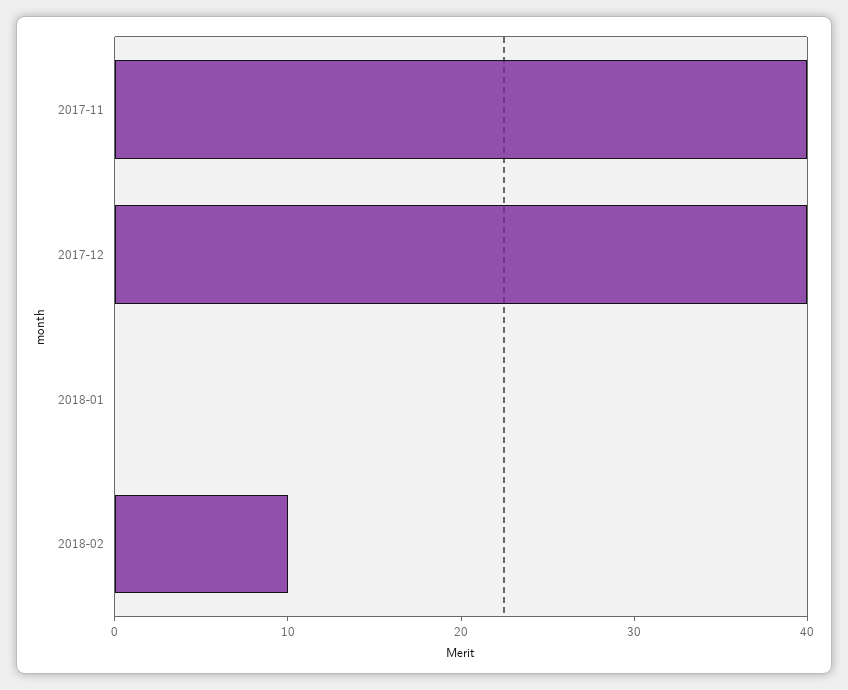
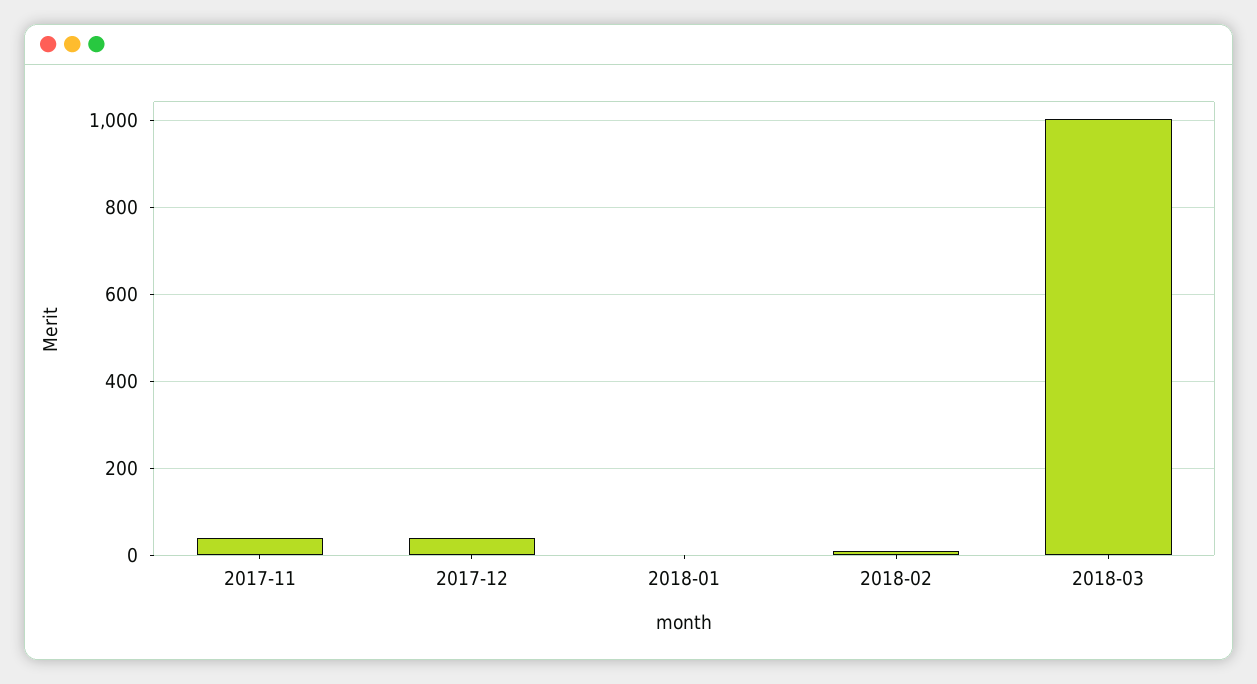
2018-03: none -> 1000

